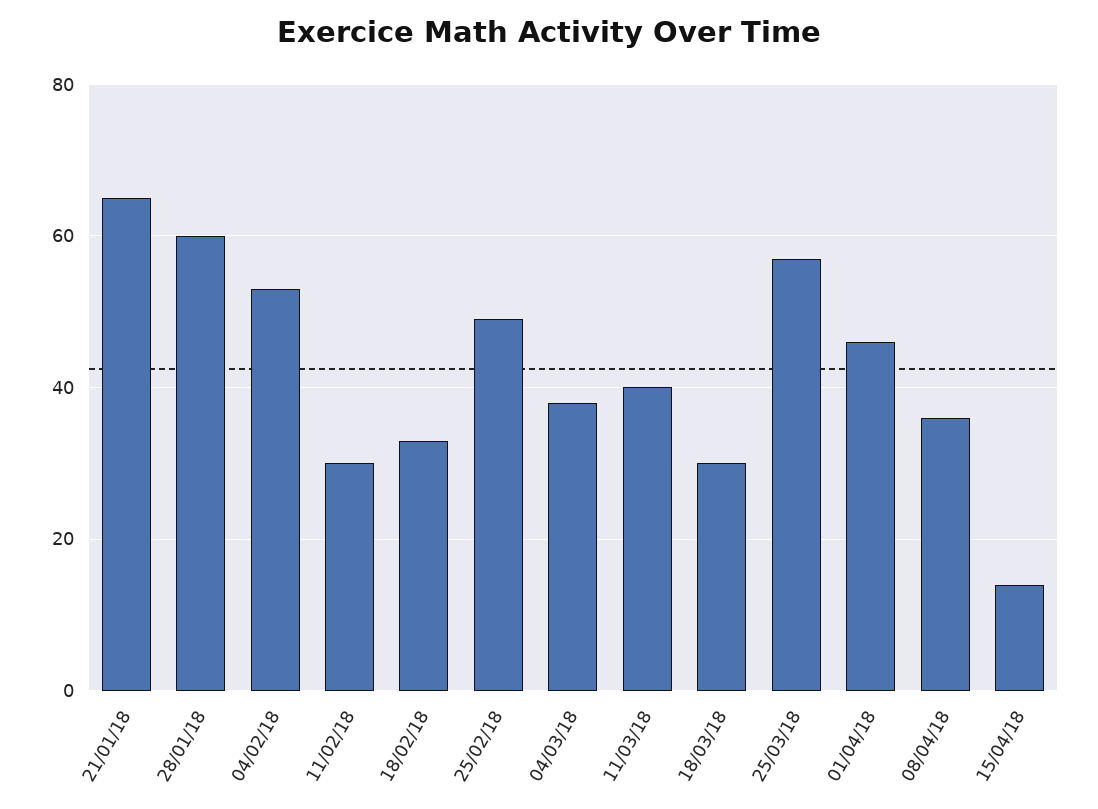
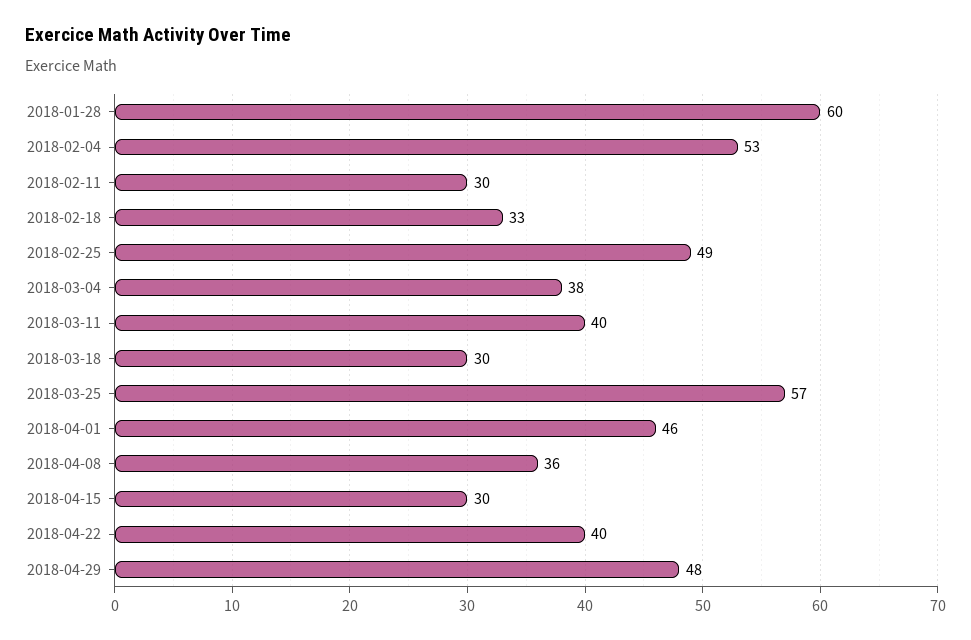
21/01/18: 65 -> none
15/04/18: 15 -> 30
2018-04-22: none -> 40
2018-04-29: none -> 48

